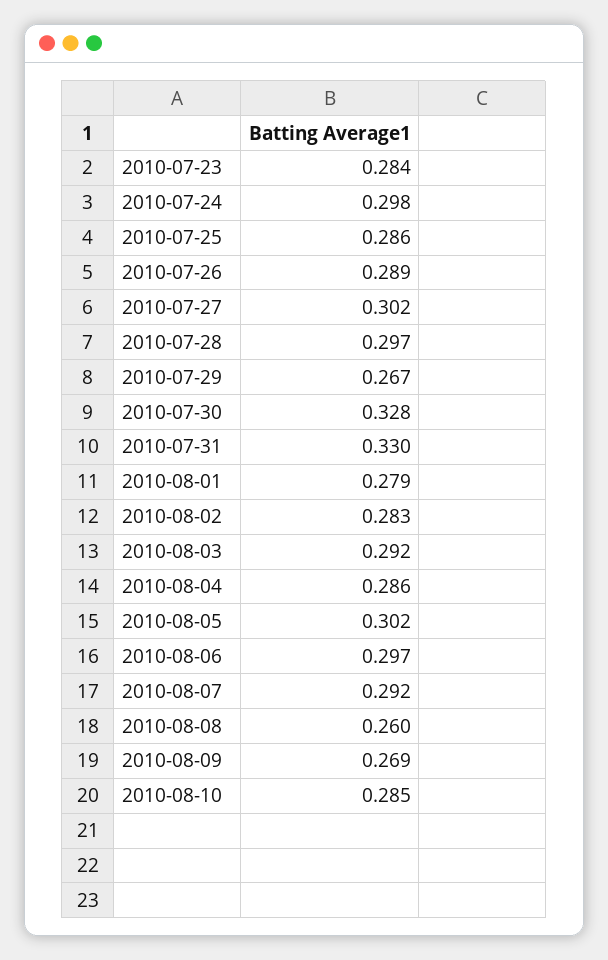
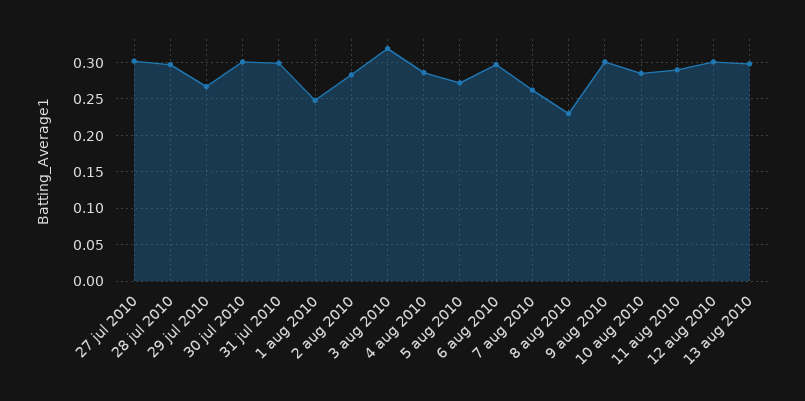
2010-07-23: 0.284 -> none
2010-07-24: 0.298 -> none
2010-07-25: 0.286 -> none
2010-07-26: 0.289 -> none
2010-07-30: 0.328 -> 0.3
2010-07-31: 0.33 -> 0.3
2010-08-01: 0.279 -> 0.25
2010-08-03: 0.292 -> 0.32
2010-08-05: 0.302 -> 0.27
2010-08-07: 0.292 -> 0.26
2010-08-08: 0.26 -> 0.23
2010-08-09: 0.269 -> 0.3
11 aug 2010: none -> 0.29
12 aug 2010: none -> 0.3
13 aug 2010: none -> 0.3

